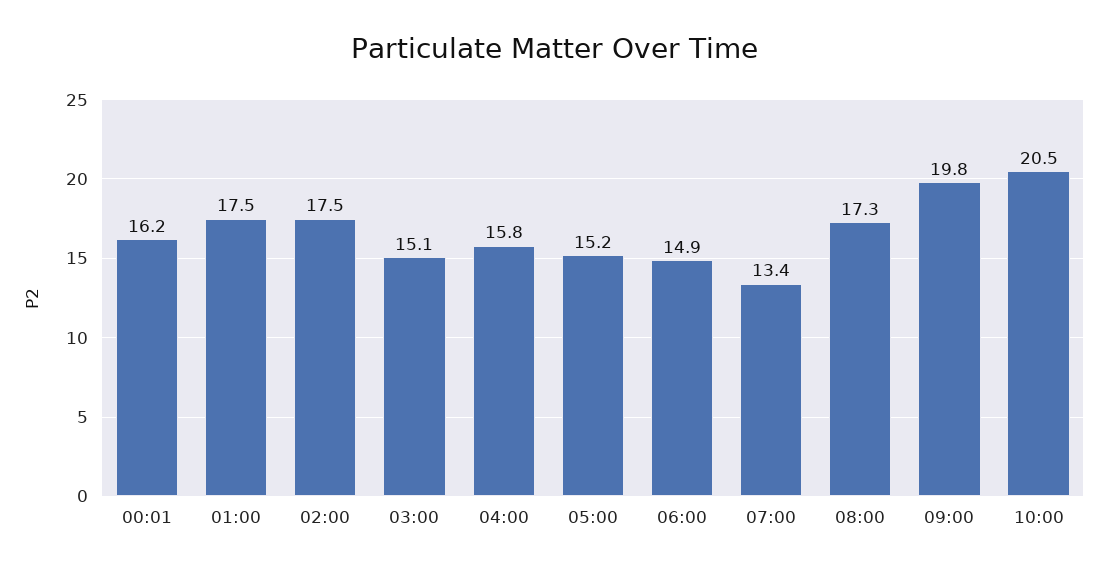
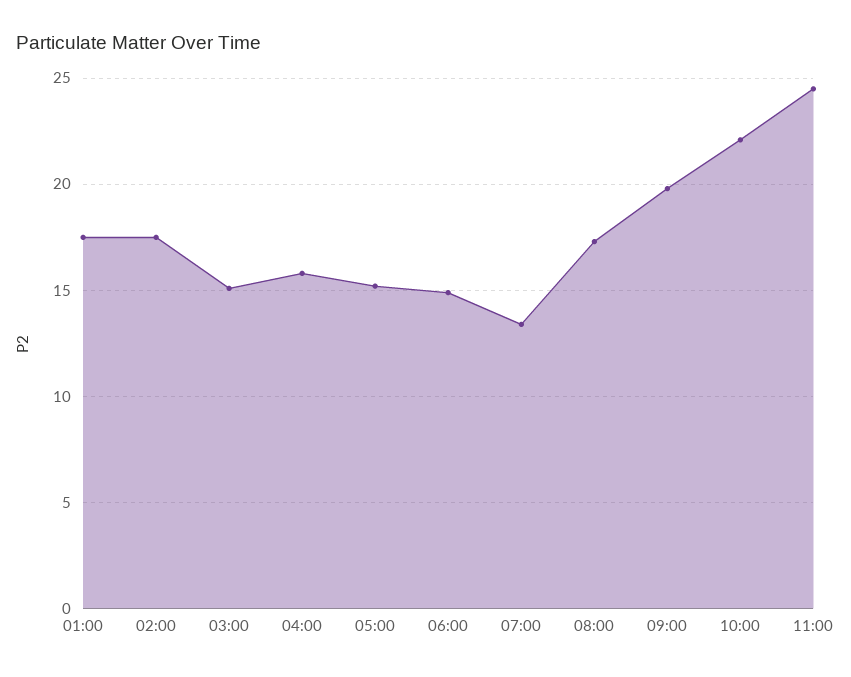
00:01: 16.2 -> none
10:00: 20.5 -> 22
11:00: none -> 24.5

